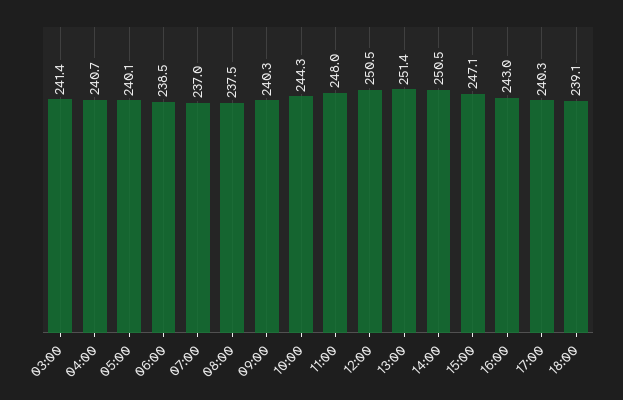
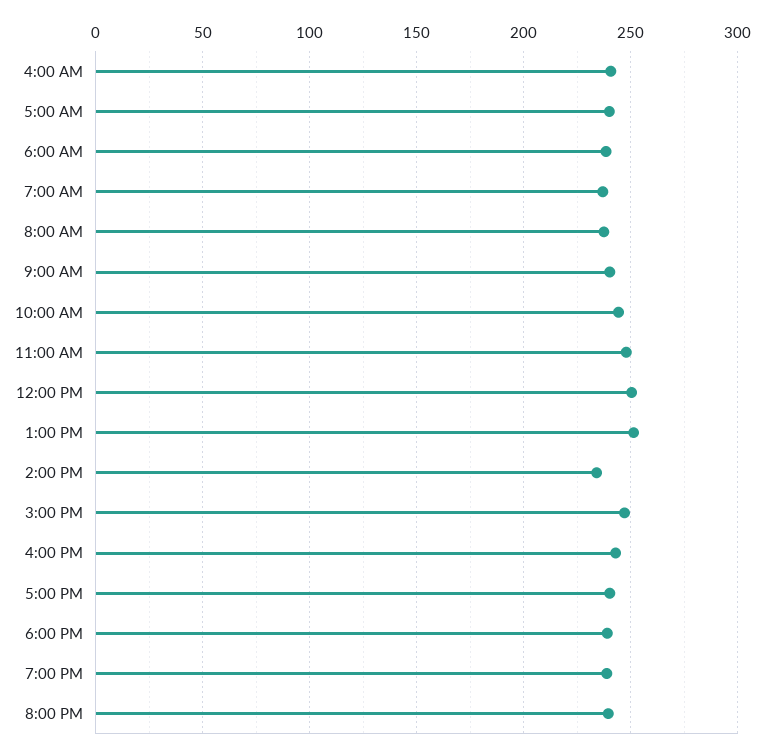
03:00: 241.4 -> none
14:00: 250.5 -> 235
7:00 PM: none -> 240
8:00 PM: none -> 240

